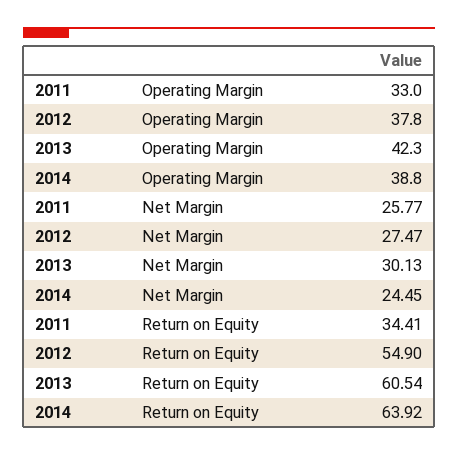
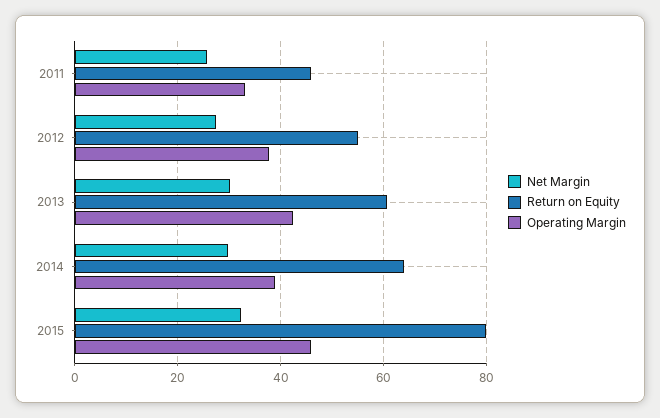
Net Margin, 2014: 24.45 -> 30
Return on Equity, 2011: 34.41 -> 46
Net Margin, 2015: none -> 32
Return on Equity, 2015: none -> 80
Operating Margin, 2015: none -> 46

